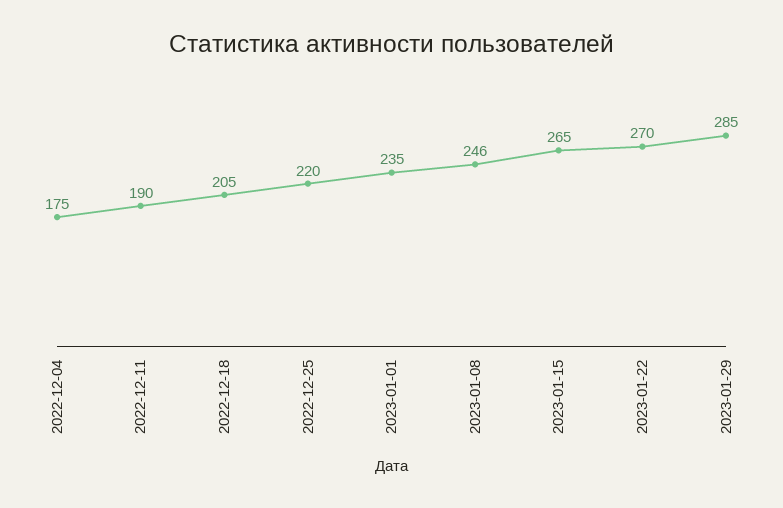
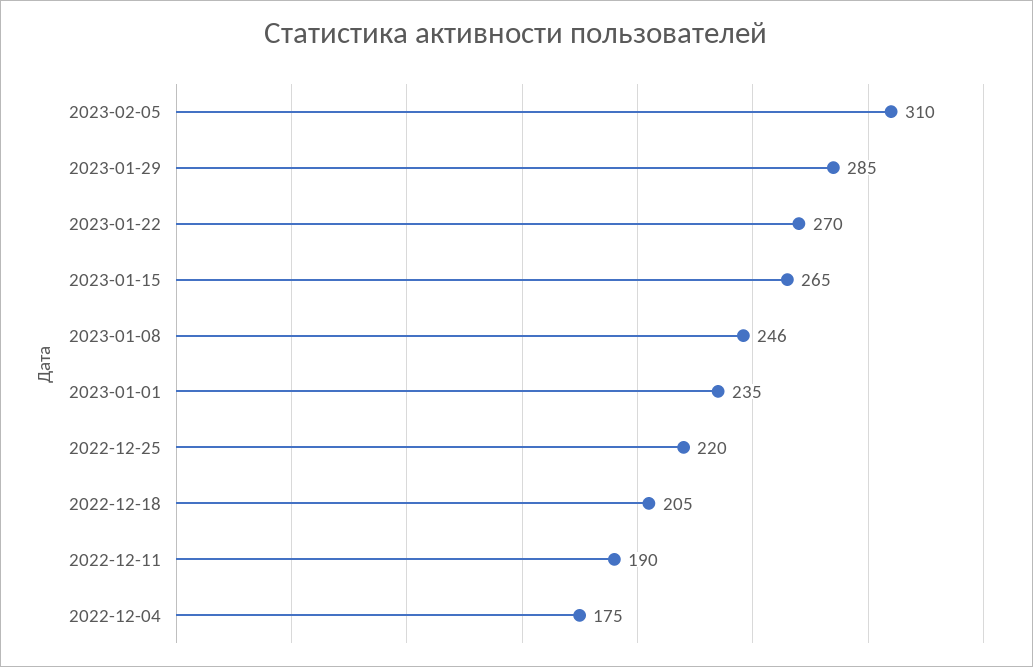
2023-02-05: none -> 310

